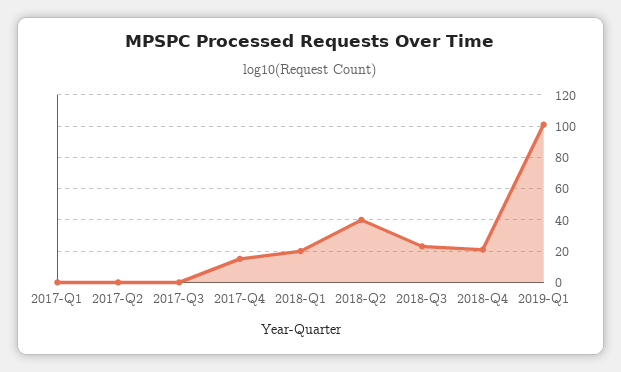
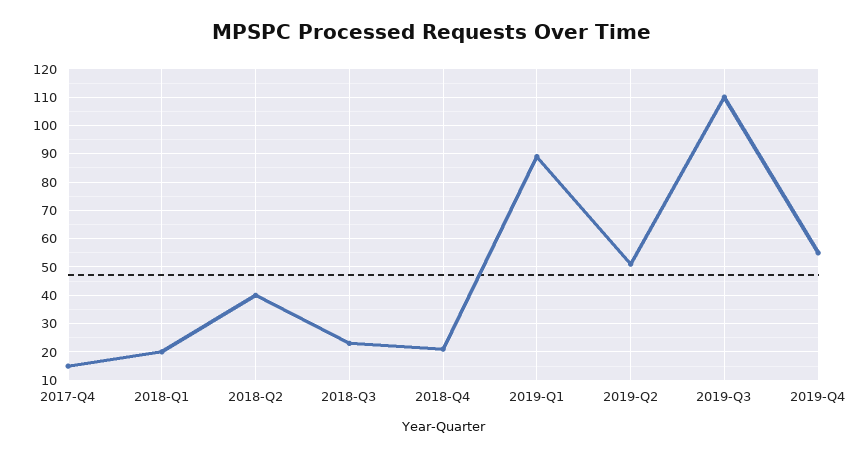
2017-Q1: 0 -> none
2017-Q2: 0 -> none
2017-Q3: 0 -> none
2019-Q1: 100 -> 90
2019-Q2: none -> 50
2019-Q3: none -> 110
2019-Q4: none -> 55

